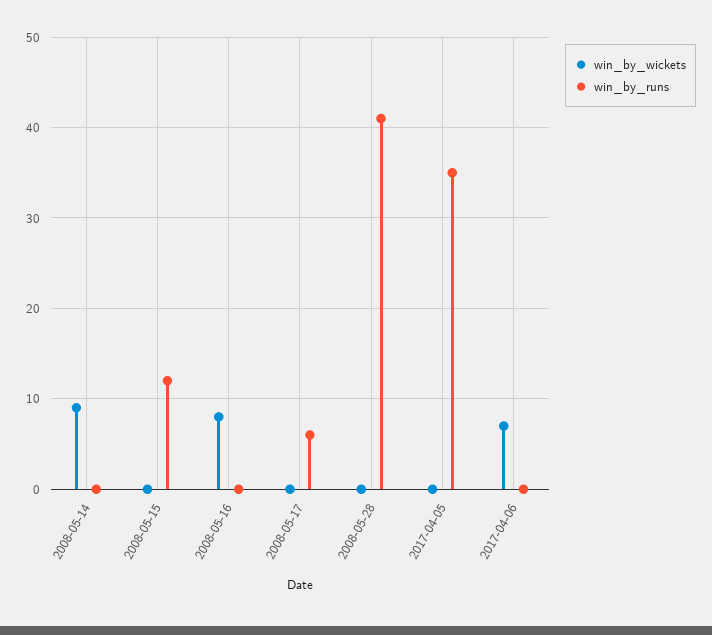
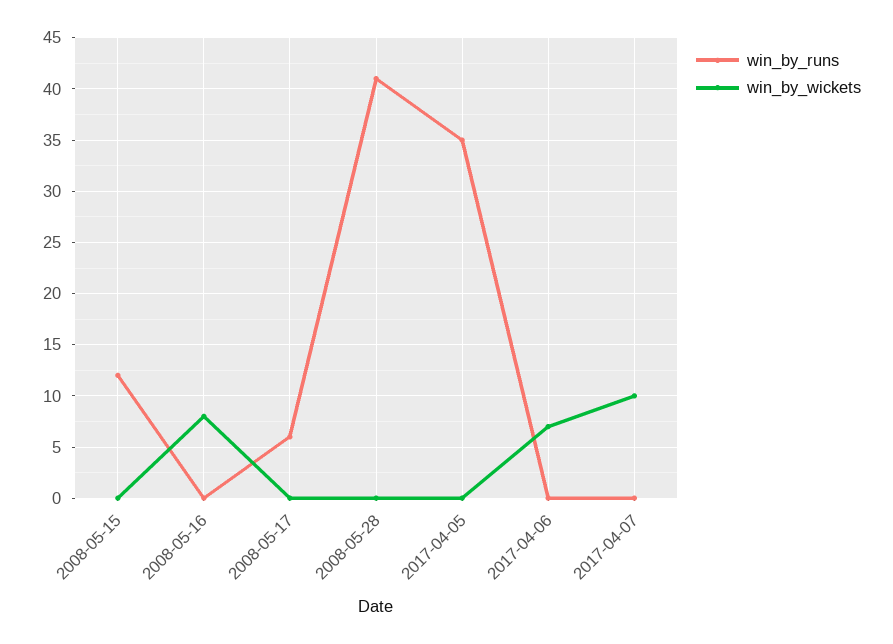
win_by_wickets, 2008-05-14: 9 -> none
win_by_runs, 2008-05-14: 0 -> none
win_by_runs, 2017-04-07: none -> 0
win_by_wickets, 2017-04-07: none -> 10

